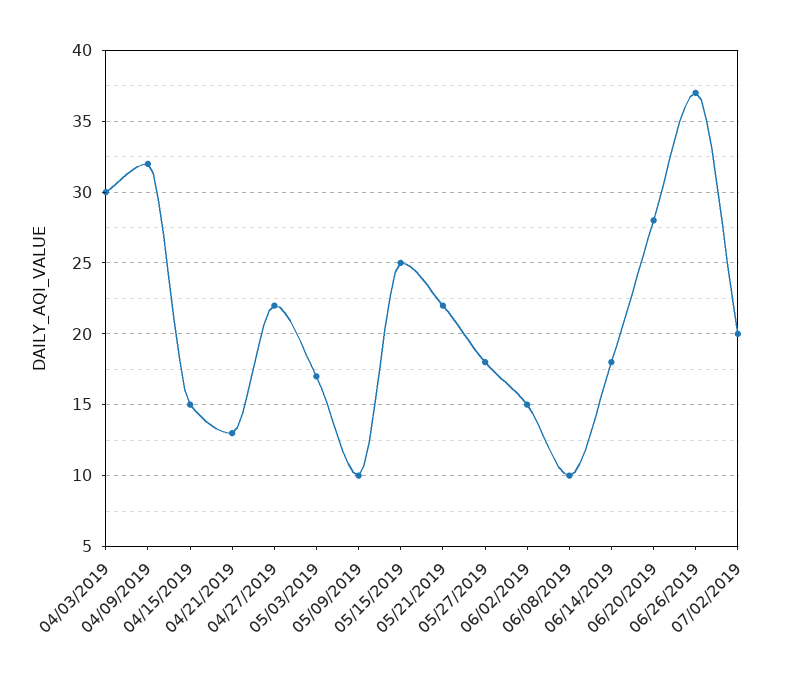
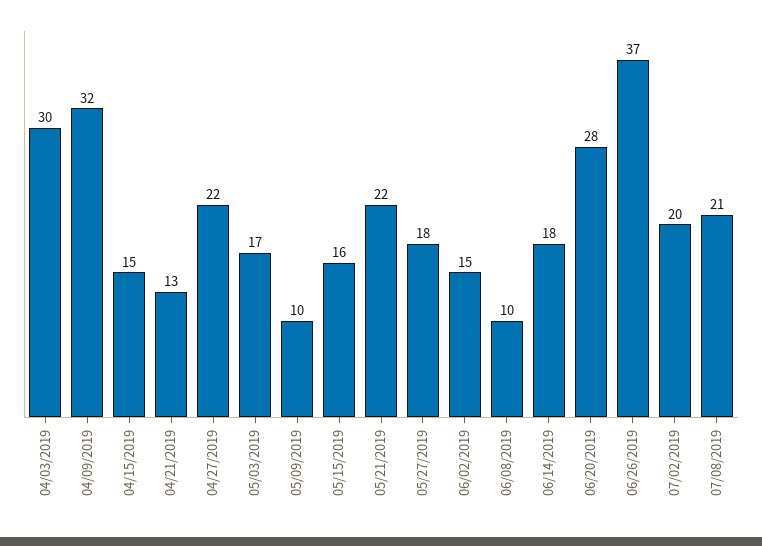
05/15/2019: 25 -> 16
07/08/2019: none -> 21

